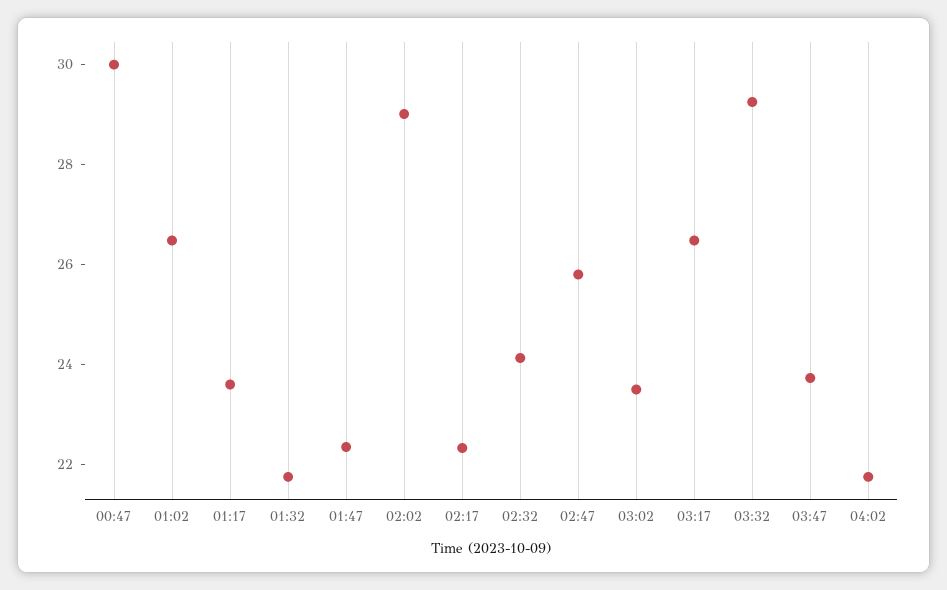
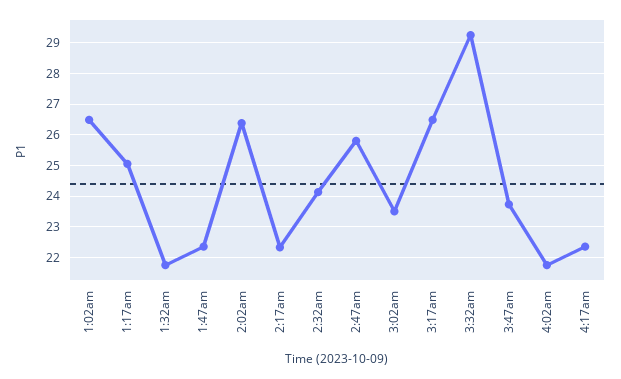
00:47: 30 -> none
01:17: 23.5 -> 25
02:02: 29 -> 26.4
4:17am: none -> 22.4

